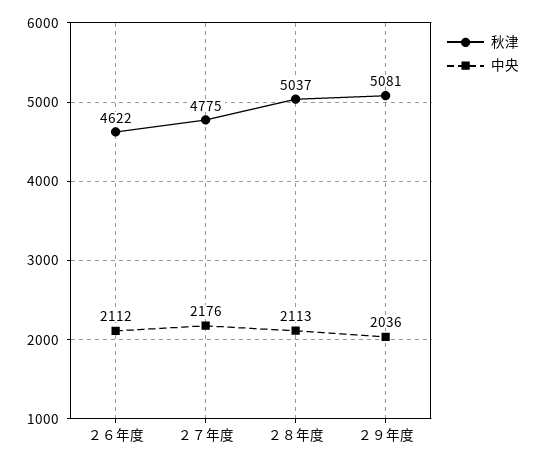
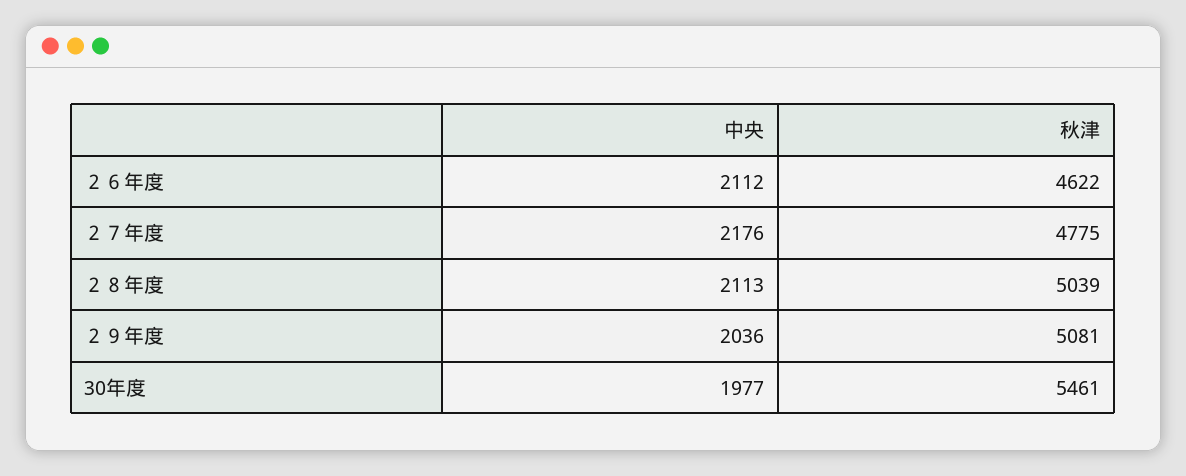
秋津, ２８年度: 5037 -> 5039
中央, 30年度: none -> 1977
秋津, 30年度: none -> 5461

